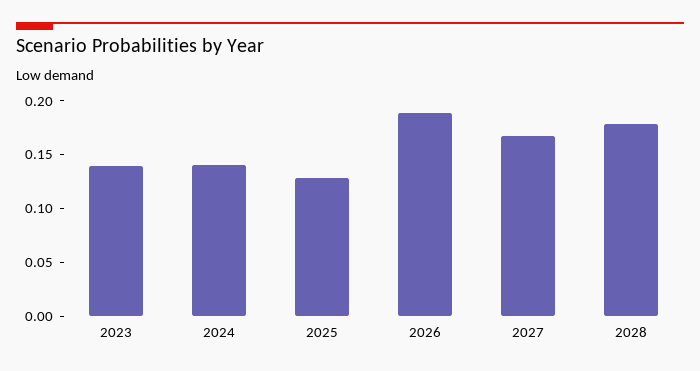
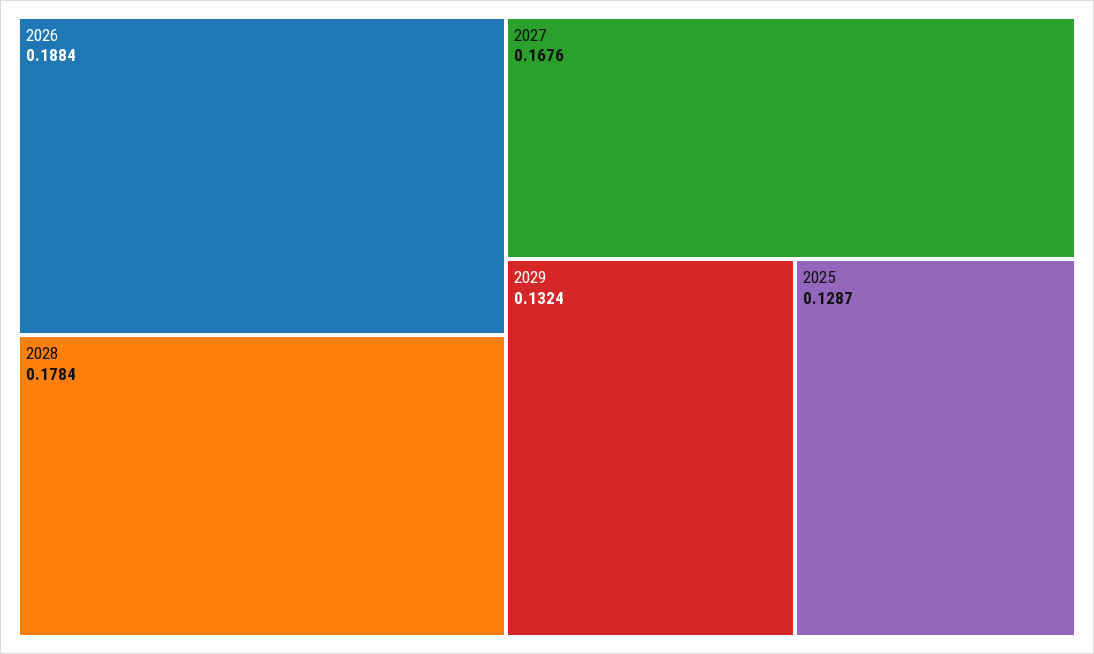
2023: 0.14 -> none
2024: 0.14 -> none
2029: none -> 0.1324

